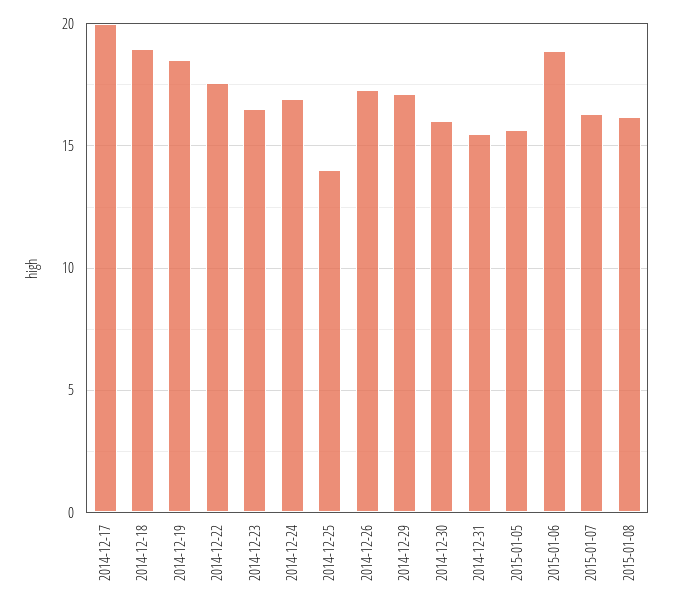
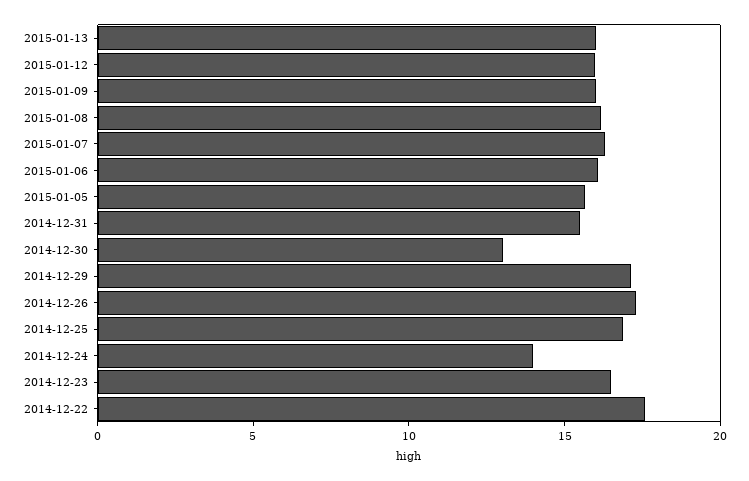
2014-12-17: 20 -> none
2014-12-18: 19 -> none
2014-12-19: 18.5 -> none
2014-12-24: 17 -> 14
2014-12-25: 14 -> 17
2014-12-30: 16 -> 13
2015-01-06: 19 -> 16
2015-01-13: none -> 16
2015-01-12: none -> 16
2015-01-09: none -> 16

